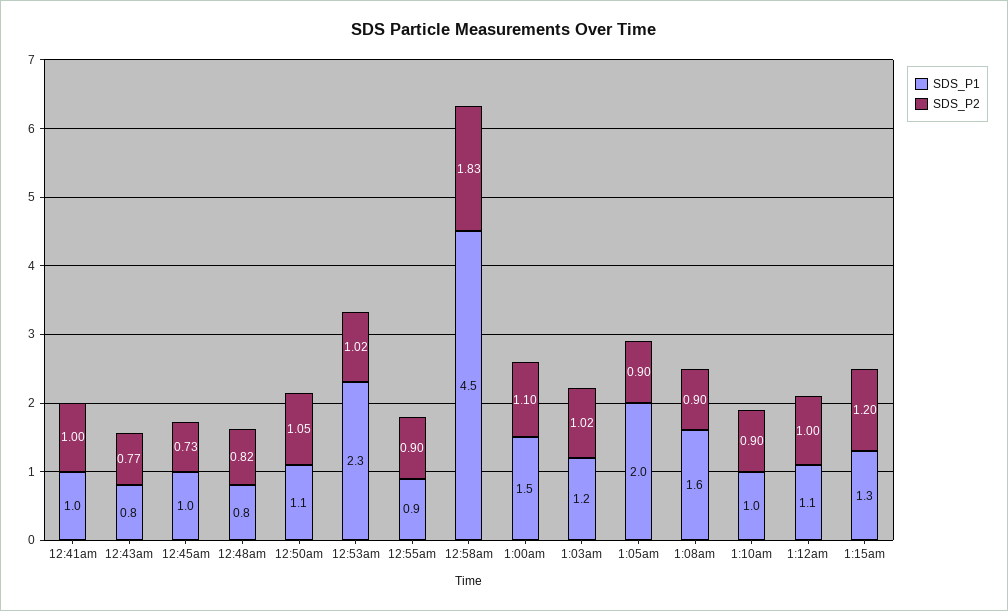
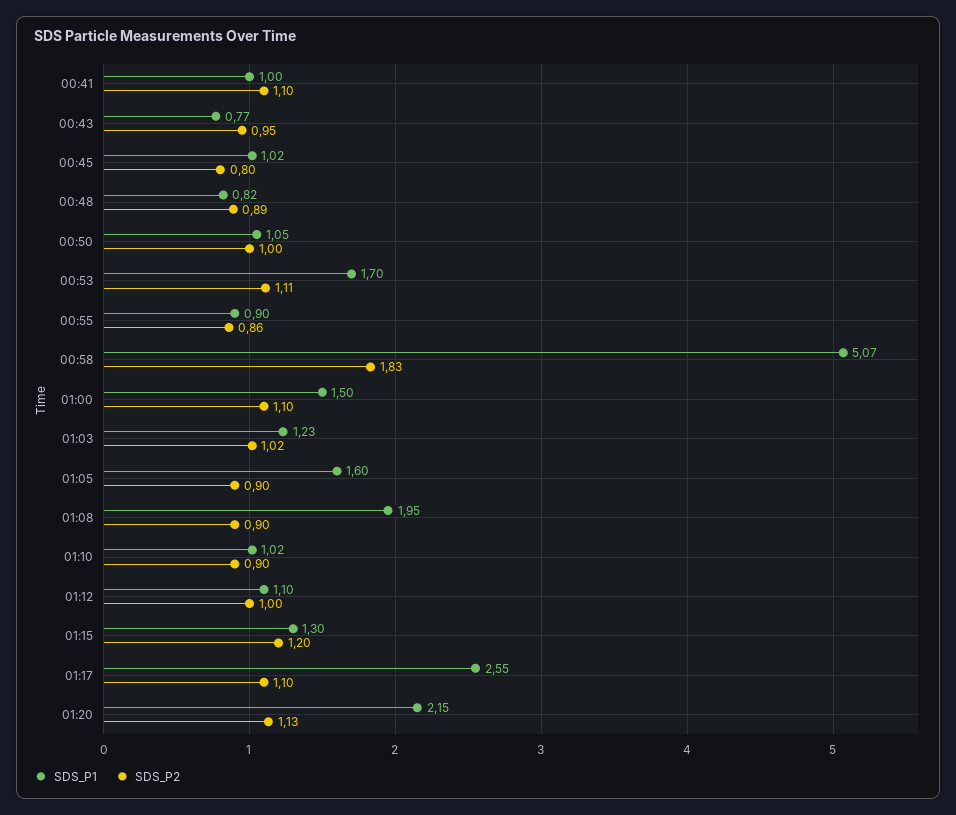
SDS_P2, 12:41am: 1 -> 1.1
SDS_P2, 12:43am: 0.77 -> 0.95
SDS_P2, 12:45am: 0.73 -> 0.8
SDS_P2, 12:48am: 0.82 -> 0.89
SDS_P2, 12:50am: 1.05 -> 1
SDS_P1, 12:53am: 2.3 -> 1.7
SDS_P2, 12:53am: 1.02 -> 1.11
SDS_P2, 12:55am: 0.9 -> 0.86
SDS_P1, 12:58am: 4.5 -> 5.07
SDS_P1, 1:05am: 2 -> 1.6
SDS_P1, 1:08am: 1.6 -> 1.95
SDS_P1, 01:17: none -> 2.55
SDS_P2, 01:17: none -> 1.1
SDS_P1, 01:20: none -> 2.15
SDS_P2, 01:20: none -> 1.13

